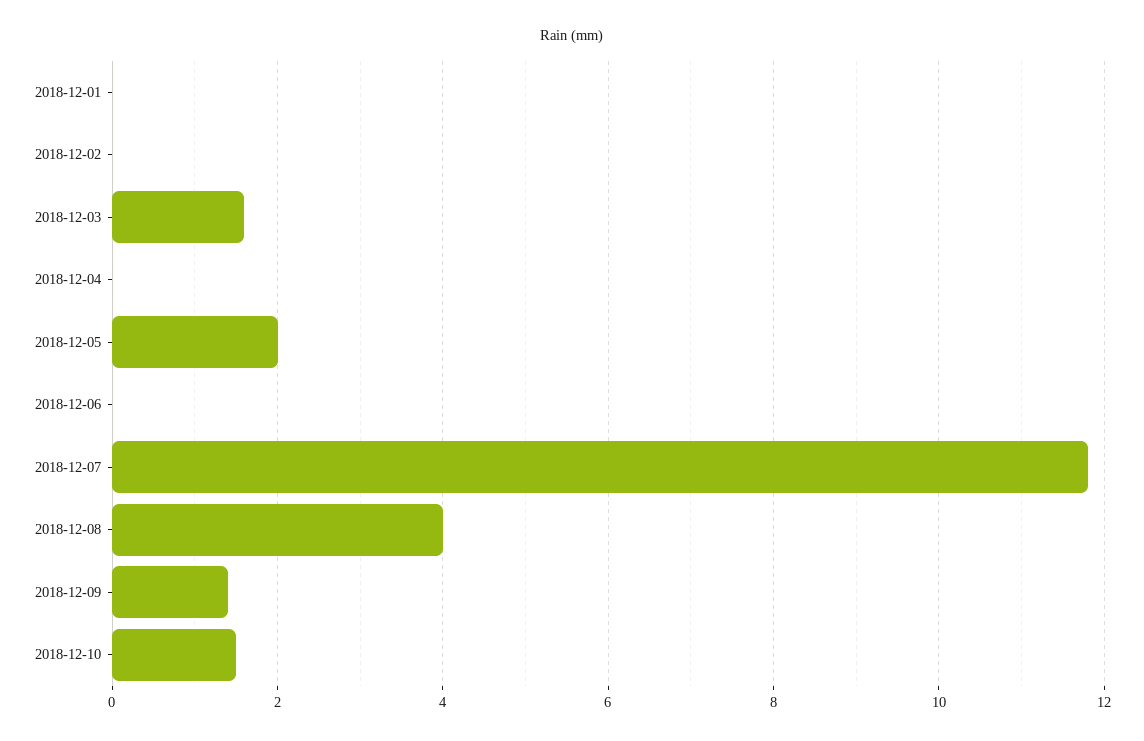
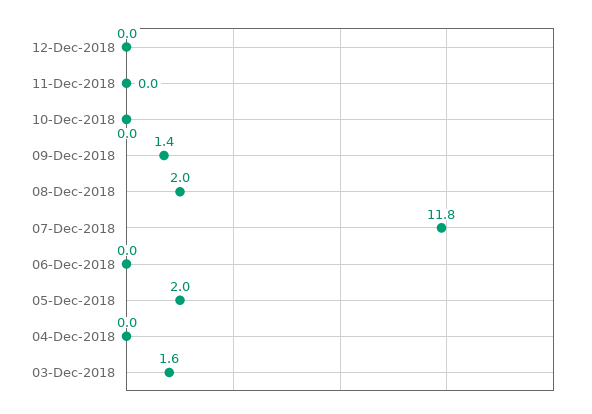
2018-12-01: 0 -> none
2018-12-02: 0 -> none
2018-12-08: 4 -> 2
2018-12-10: 1.5 -> 0
12-Dec-2018: none -> 0
11-Dec-2018: none -> 0

